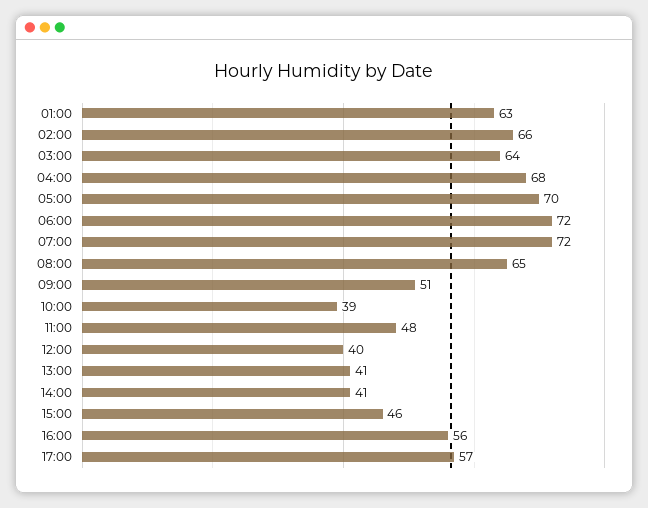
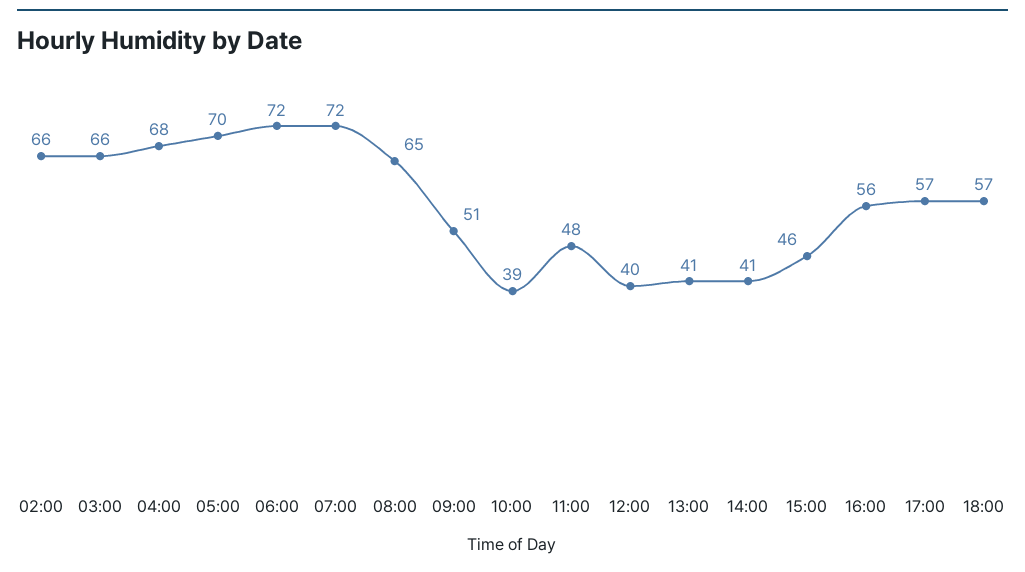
01:00: 63 -> none
03:00: 64 -> 66
18:00: none -> 57

